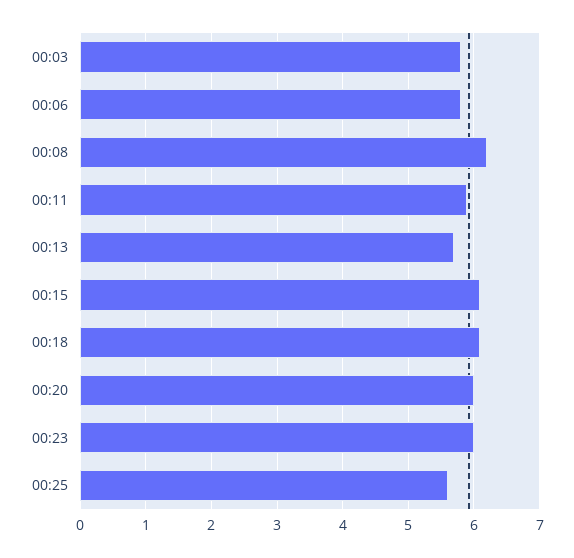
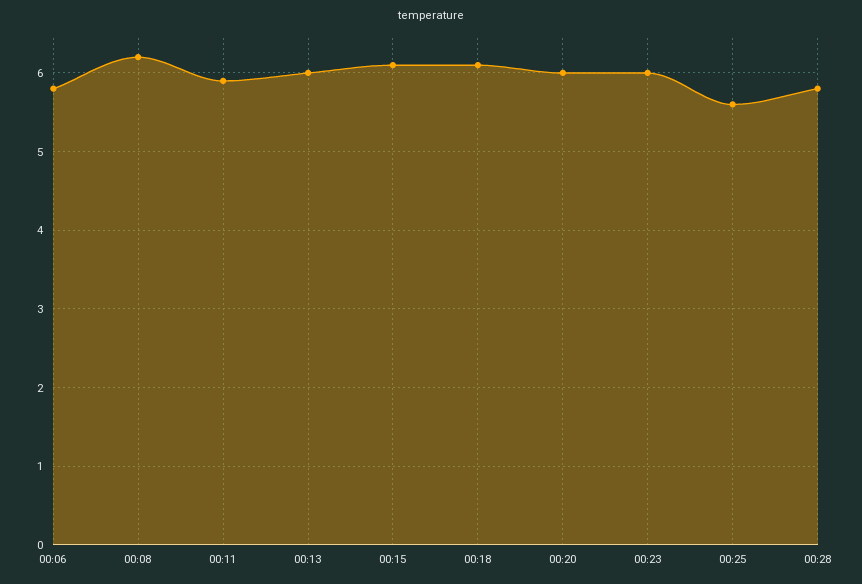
00:03: 5.8 -> none
00:13: 5.7 -> 6
00:28: none -> 5.8

